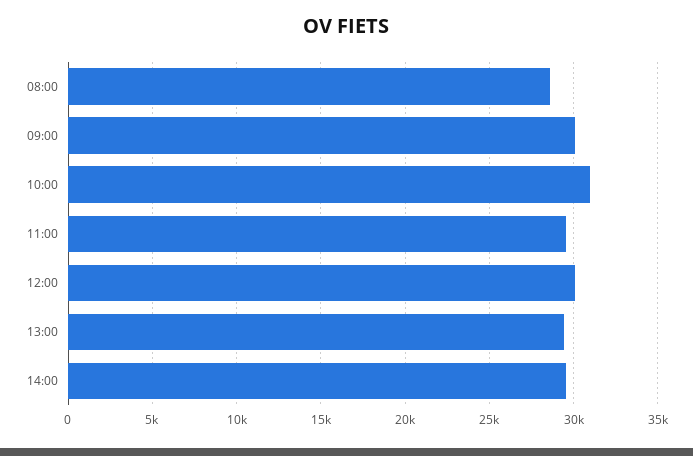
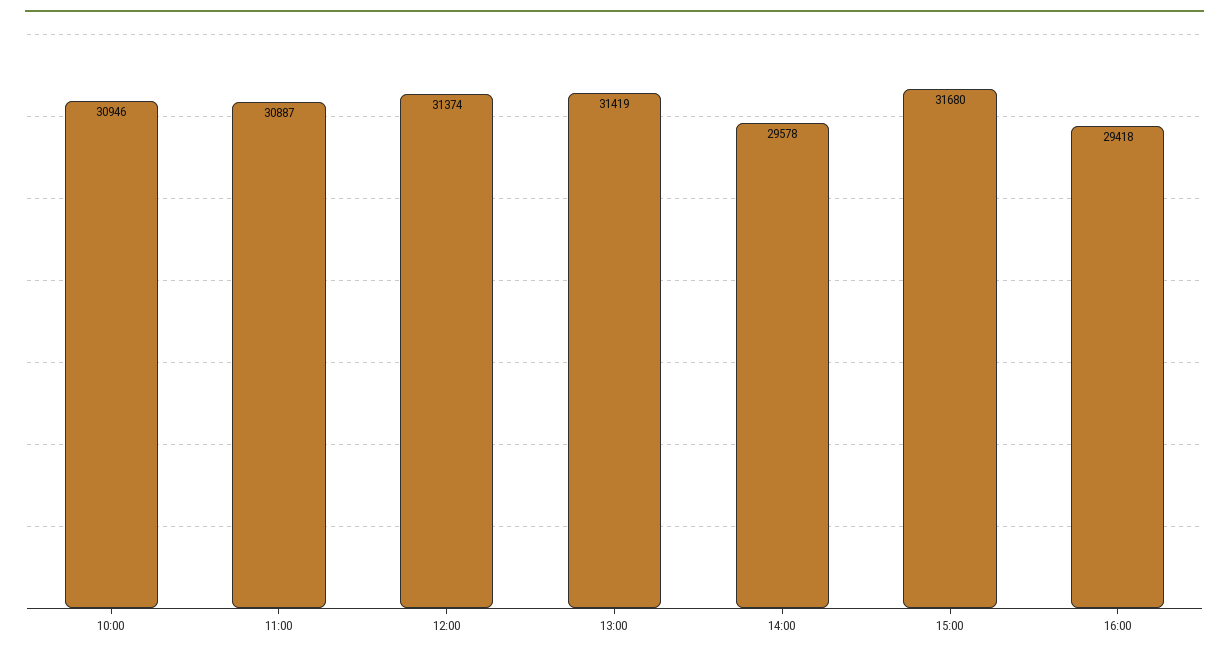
08:00: 28500 -> none
09:00: 30000 -> none
11:00: 29500 -> 30887
12:00: 30000 -> 31374
13:00: 29500 -> 31419
15:00: none -> 31680
16:00: none -> 29418

